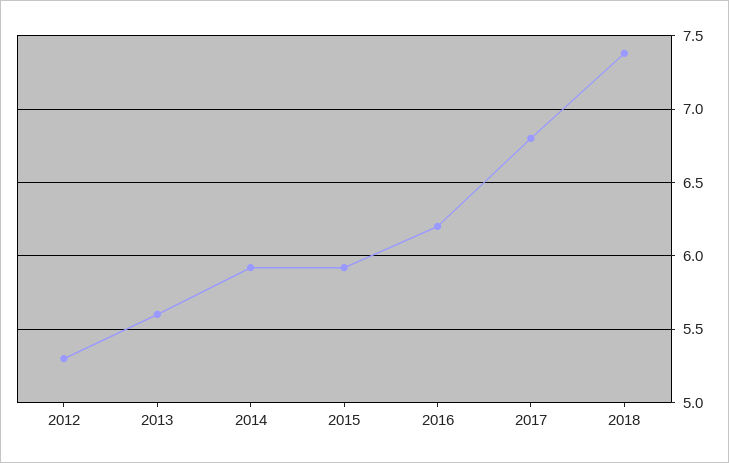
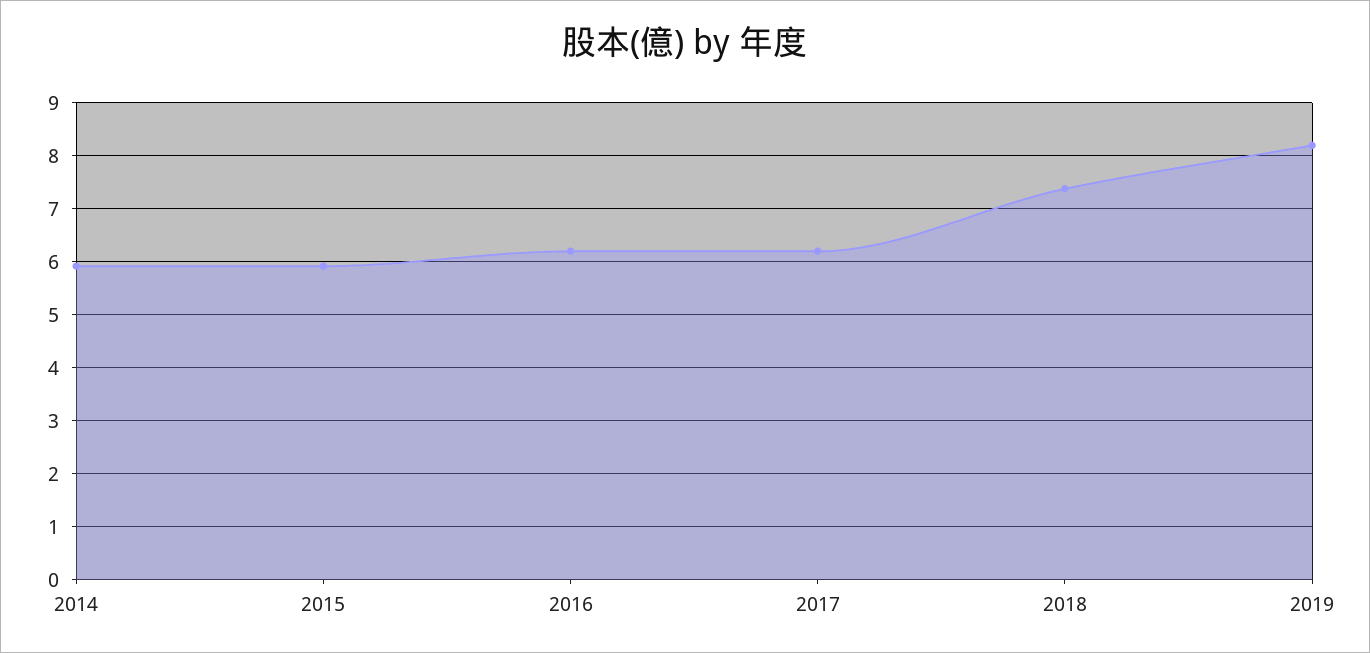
2012: 5.3 -> none
2013: 5.6 -> none
2017: 6.8 -> 6.2
2019: none -> 8.2

